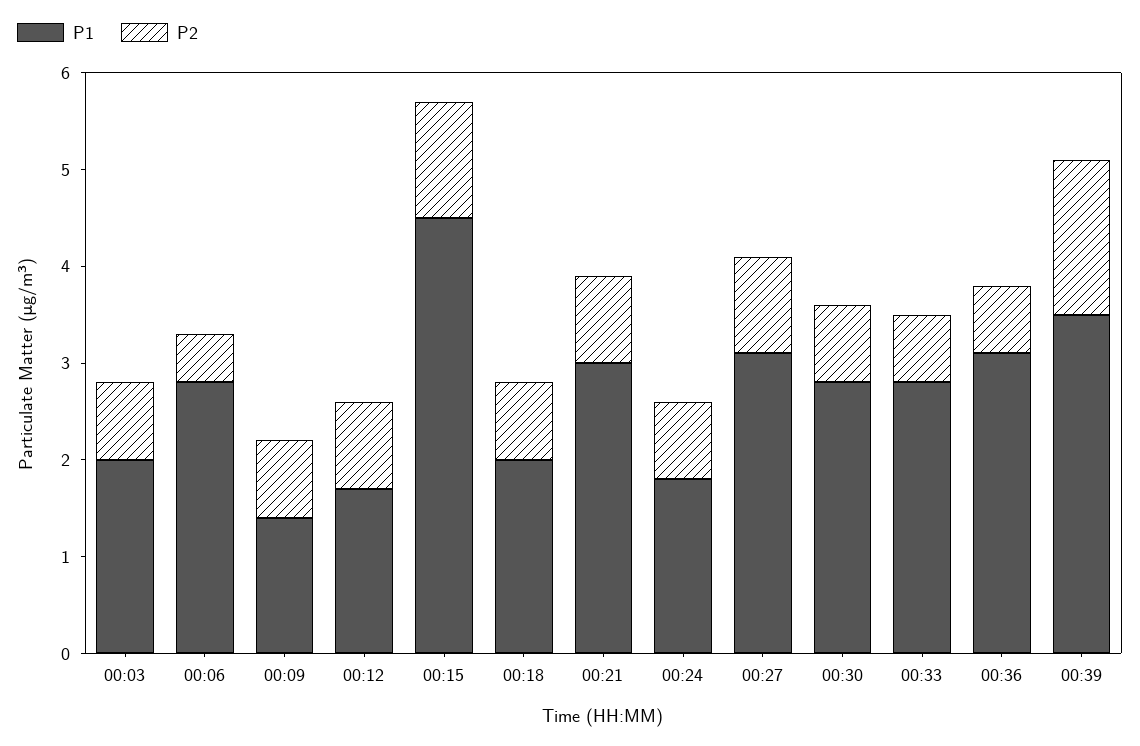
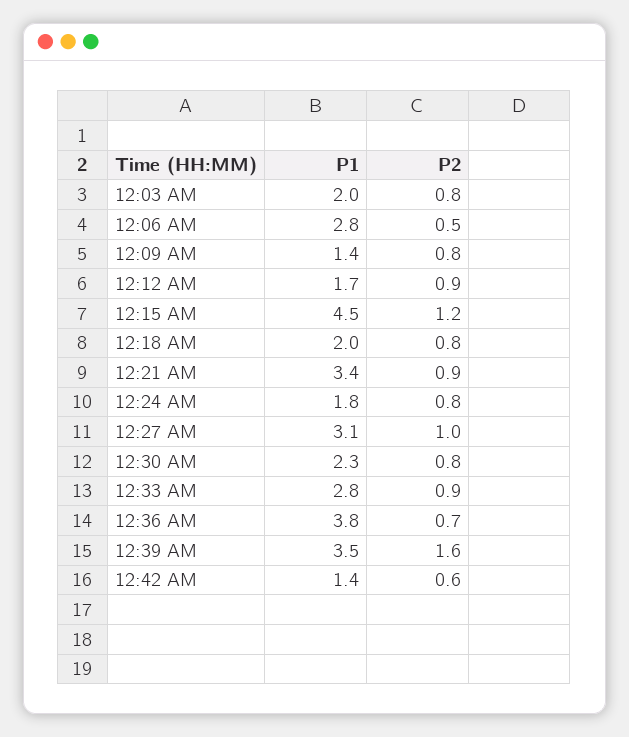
P1, 00:21: 3 -> 3.4
P1, 00:30: 2.8 -> 2.3
P2, 00:33: 0.7 -> 0.9
P1, 00:36: 3.1 -> 3.8
P1, 12:42 AM: none -> 1.4
P2, 12:42 AM: none -> 0.6

